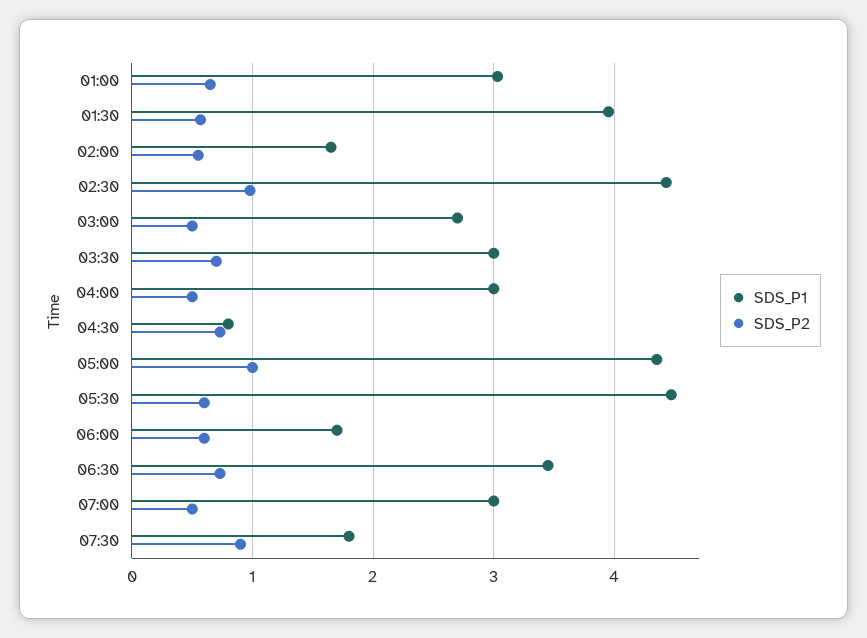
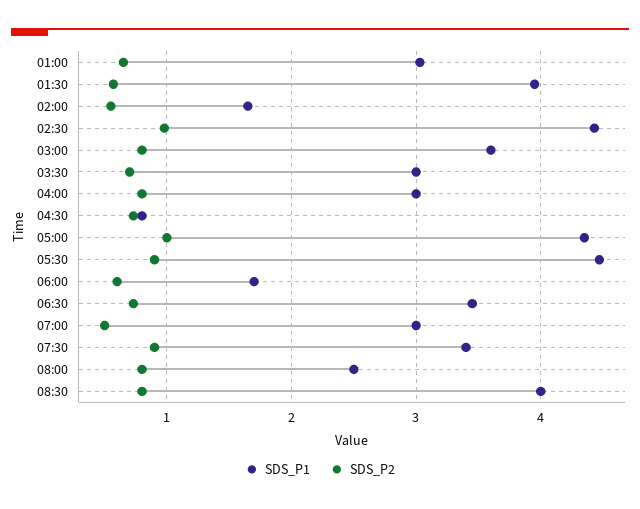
SDS_P1, 03:00: 2.7 -> 3.6
SDS_P2, 03:00: 0.5 -> 0.8
SDS_P2, 04:00: 0.5 -> 0.8
SDS_P2, 05:30: 0.6 -> 0.9
SDS_P1, 07:30: 1.8 -> 3.4
SDS_P1, 08:00: none -> 2.5
SDS_P2, 08:00: none -> 0.8
SDS_P1, 08:30: none -> 4
SDS_P2, 08:30: none -> 0.8

